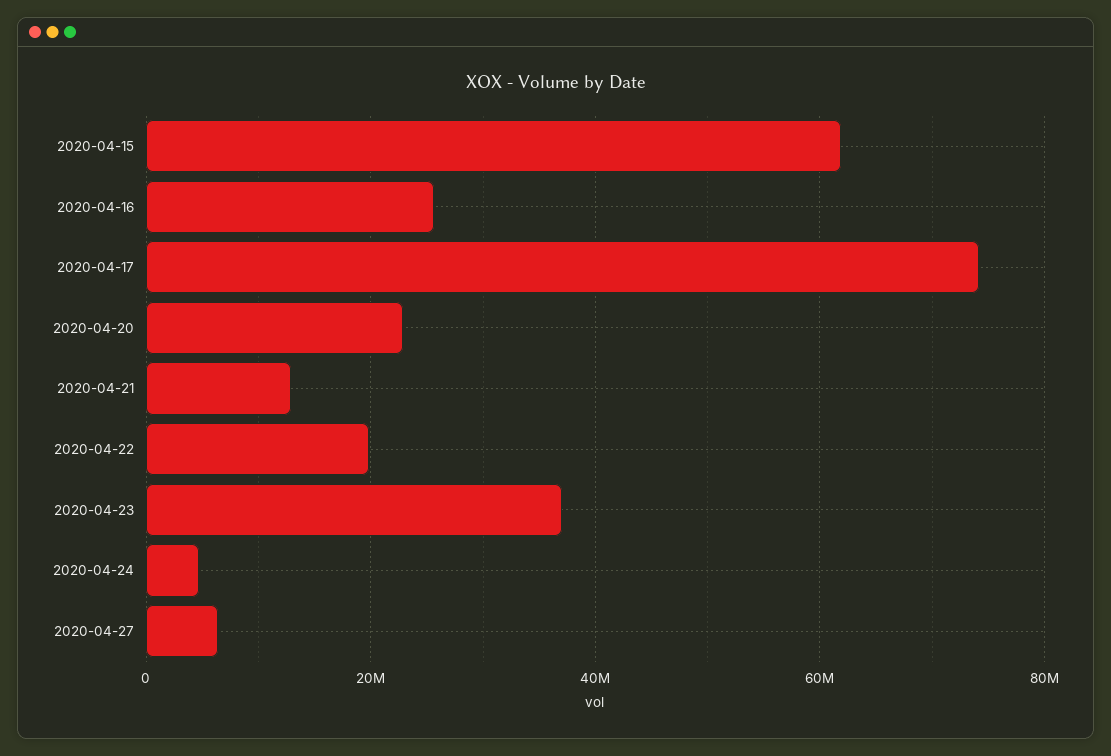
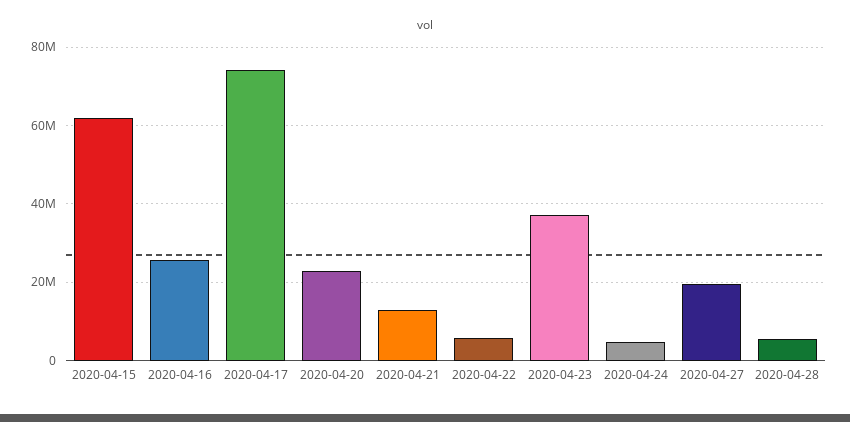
2020-04-22: 20000000 -> 6000000
2020-04-27: 6000000 -> 20000000
2020-04-28: none -> 6000000

